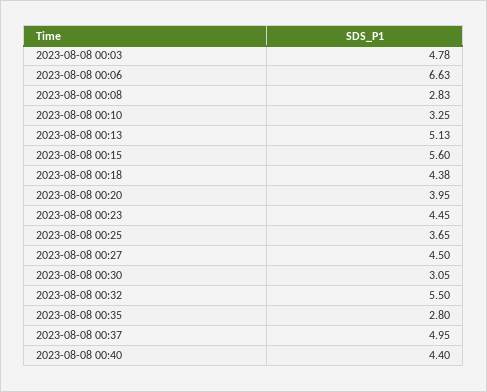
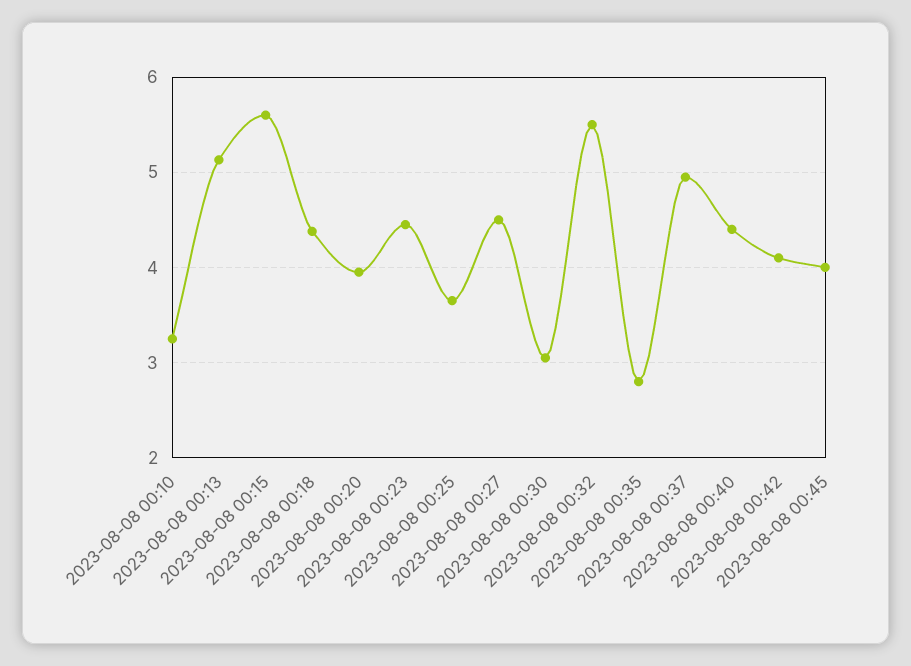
2023-08-08 00:03: 4.78 -> none
2023-08-08 00:06: 6.63 -> none
2023-08-08 00:08: 2.83 -> none
2023-08-08 00:42: none -> 4.1
2023-08-08 00:45: none -> 4

